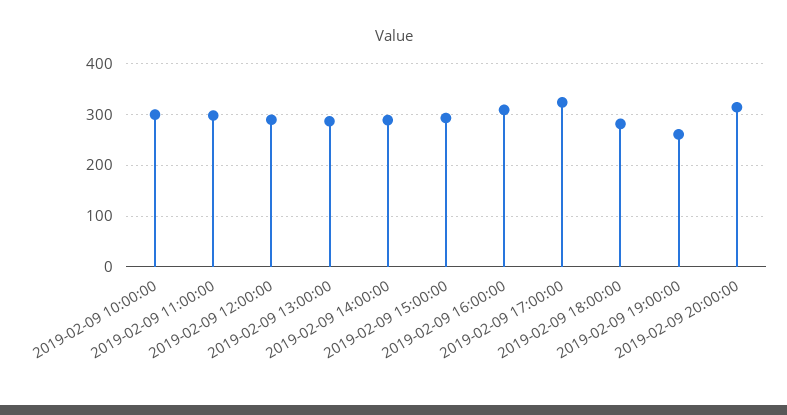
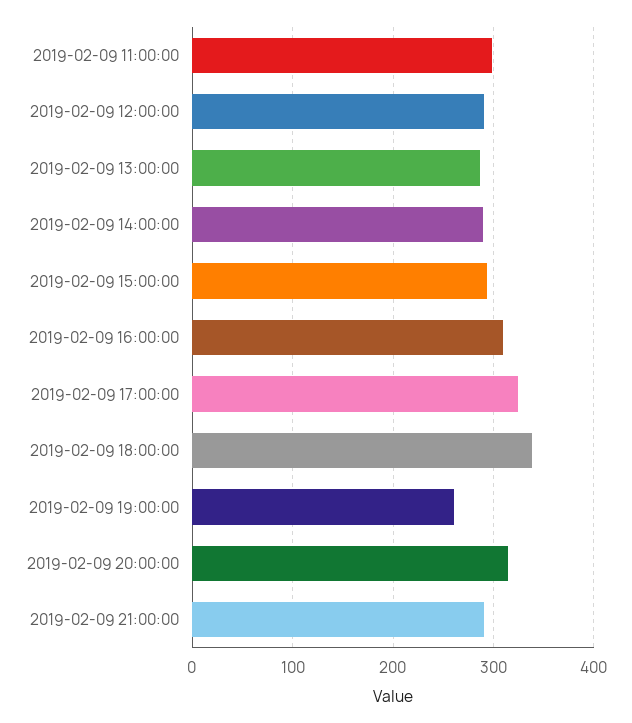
2019-02-09 10:00:00: 300 -> none
2019-02-09 18:00:00: 280 -> 340
2019-02-09 21:00:00: none -> 290

